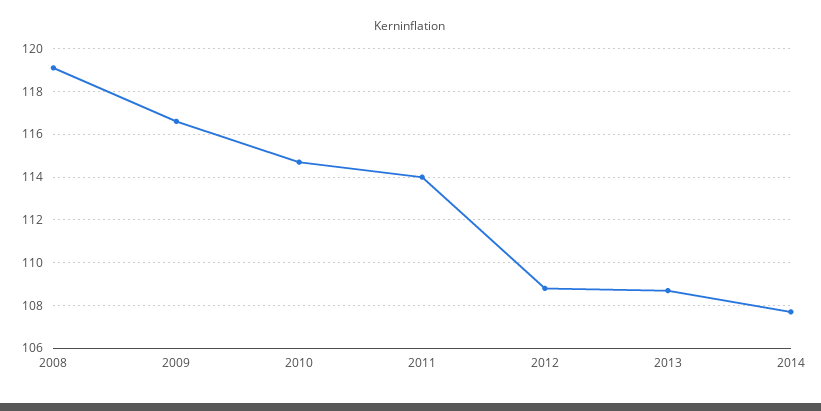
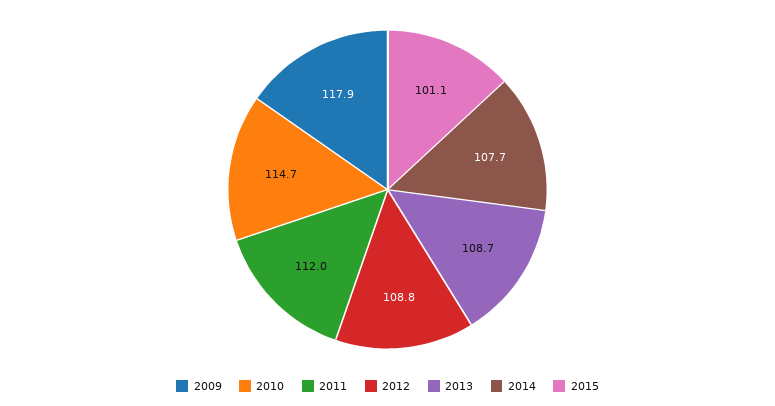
2008: 119 -> none
2009: 116.5 -> 117.9
2011: 114 -> 112
2015: none -> 101.1

